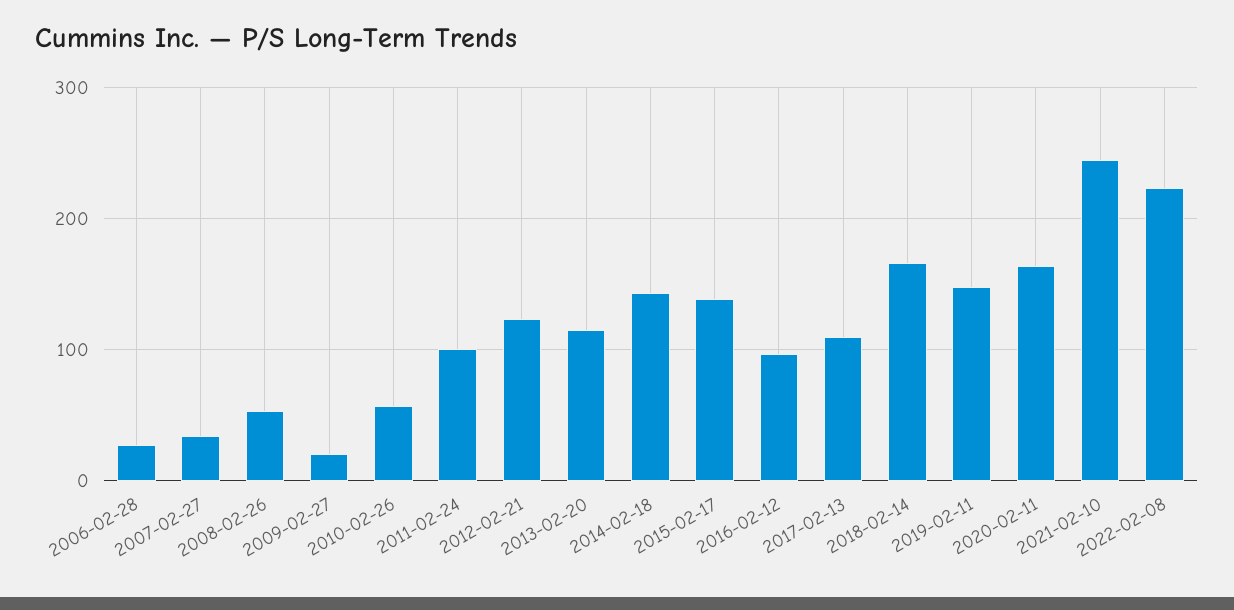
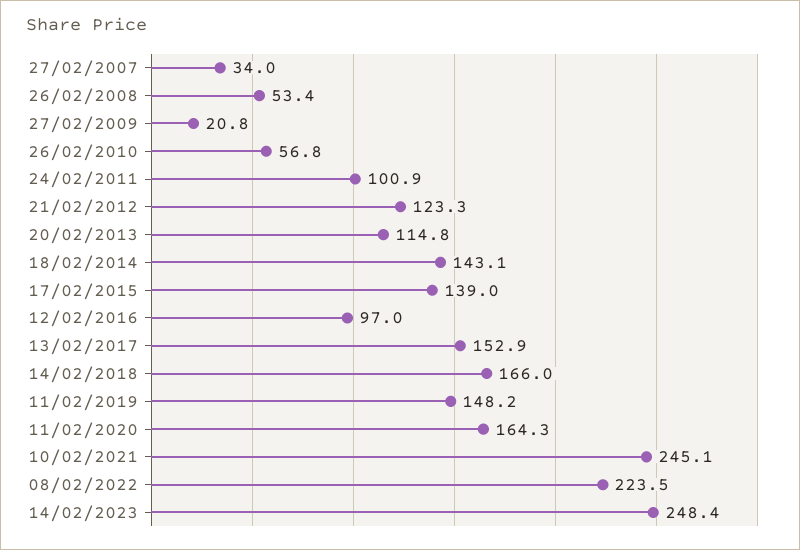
2006-02-28: 30 -> none
2017-02-13: 110 -> 152.9
14/02/2023: none -> 248.4

